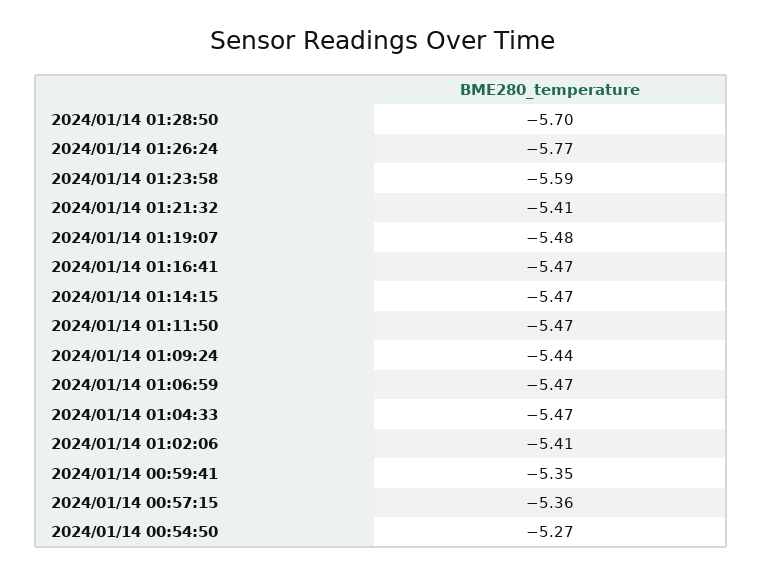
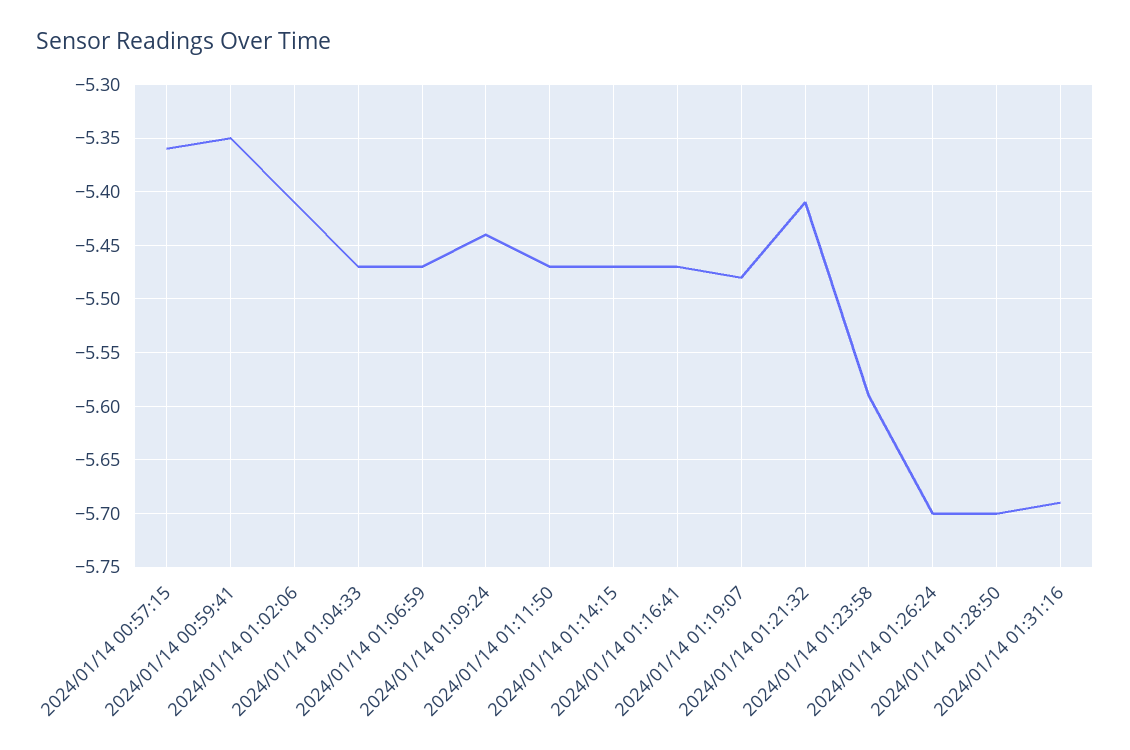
2024/01/14 01:26:24: -5.77 -> -5.7
2024/01/14 00:54:50: -5.27 -> none
2024/01/14 01:31:16: none -> -5.69

